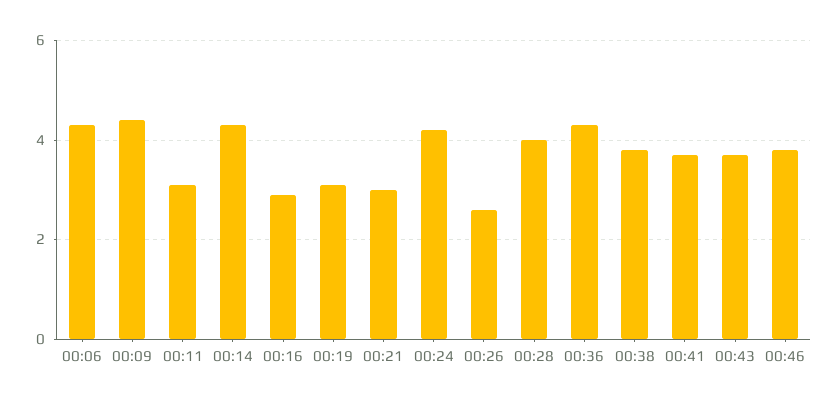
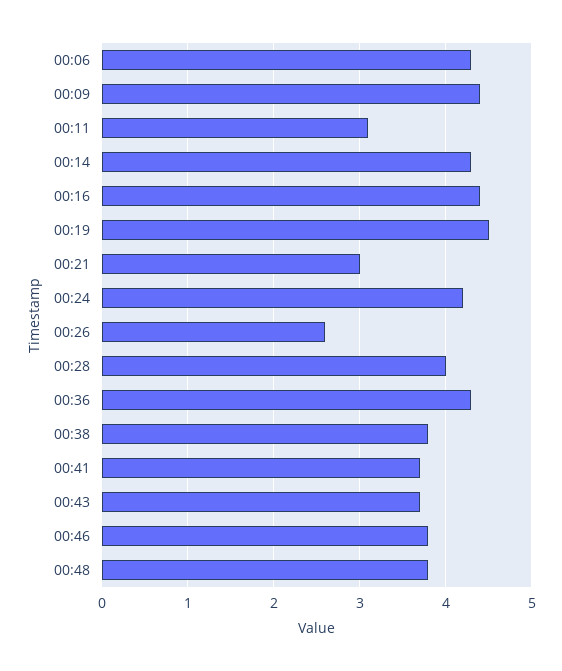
00:16: 3 -> 4.4
00:19: 3 -> 4.5
00:48: none -> 3.8

